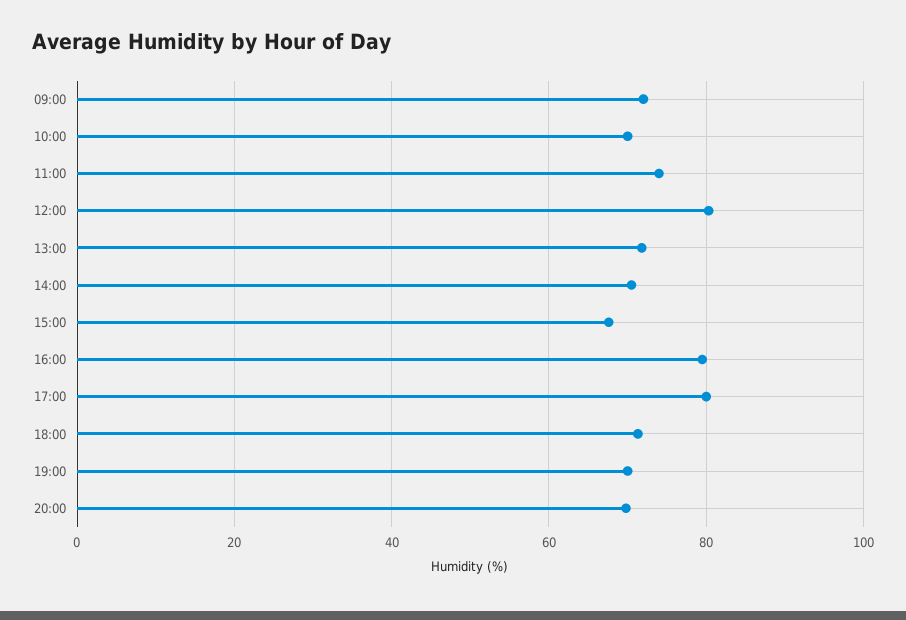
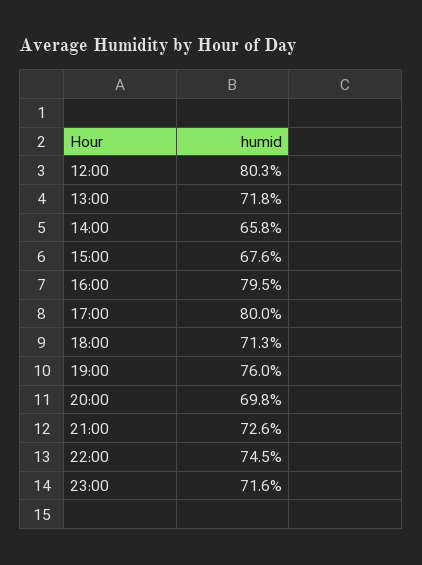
09:00: 72 -> none
10:00: 70 -> none
11:00: 74 -> none
14:00: 70 -> 65.8
19:00: 70 -> 76
21:00: none -> 72.6
22:00: none -> 74.5
23:00: none -> 71.6

